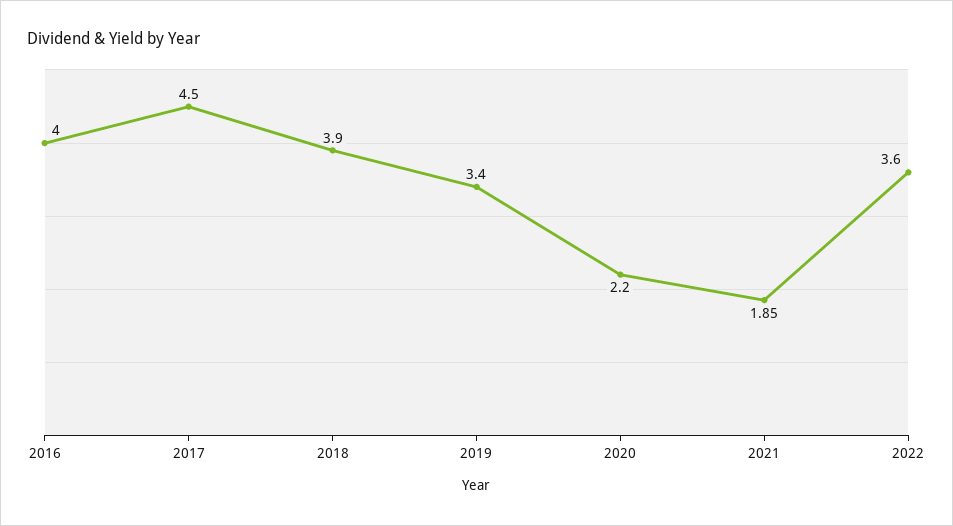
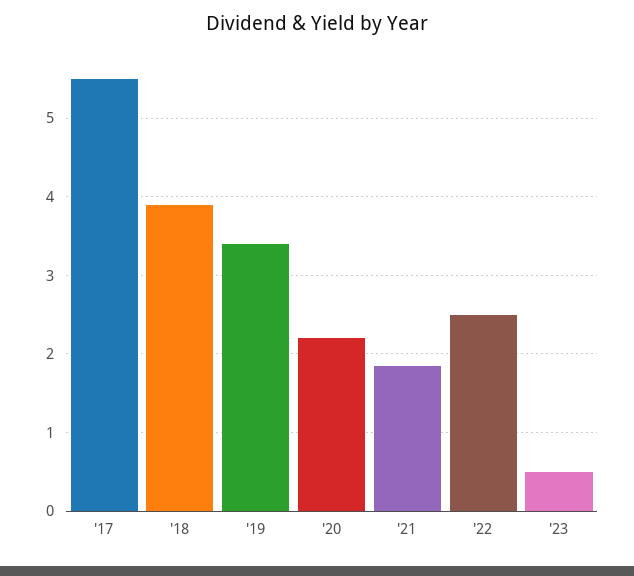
2016: 4 -> none
2017: 4.5 -> 5.5
2022: 3.6 -> 2.5
'23: none -> 0.5

